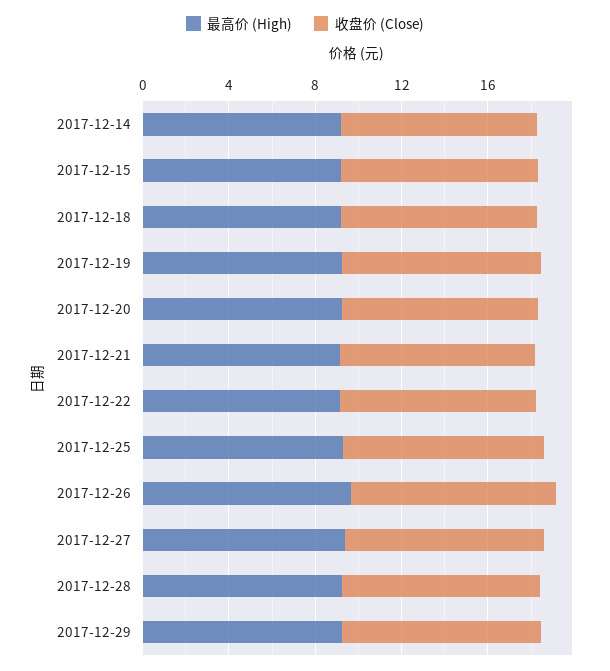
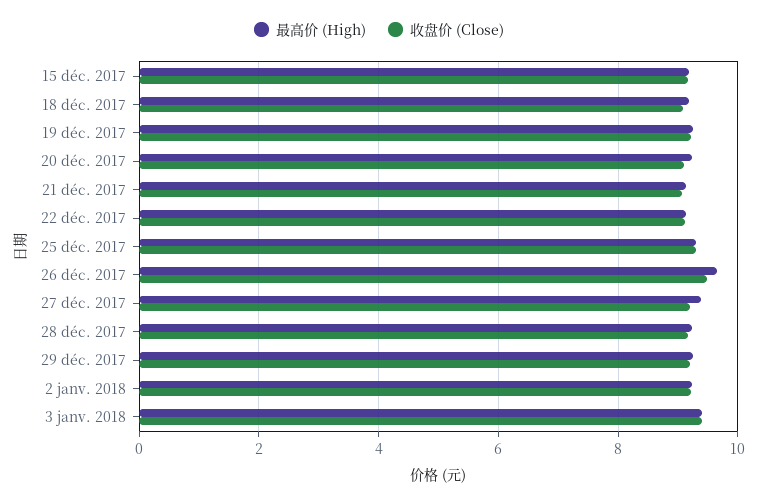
最高价 (High), 2017-12-14: 9 -> none
收盘价 (Close), 2017-12-14: 9 -> none
最高价 (High), 2 janv. 2018: none -> 9.2
收盘价 (Close), 2 janv. 2018: none -> 9.2
最高价 (High), 3 janv. 2018: none -> 9.4
收盘价 (Close), 3 janv. 2018: none -> 9.4

